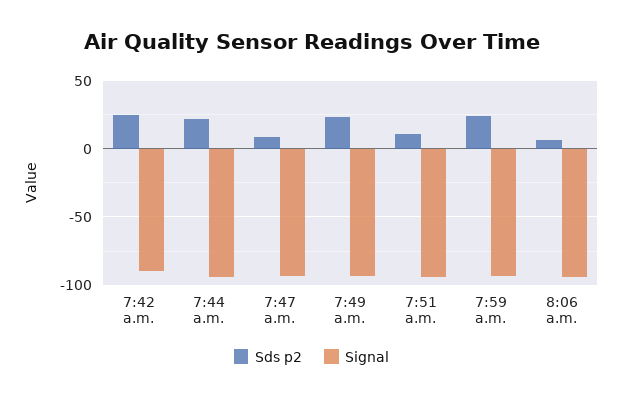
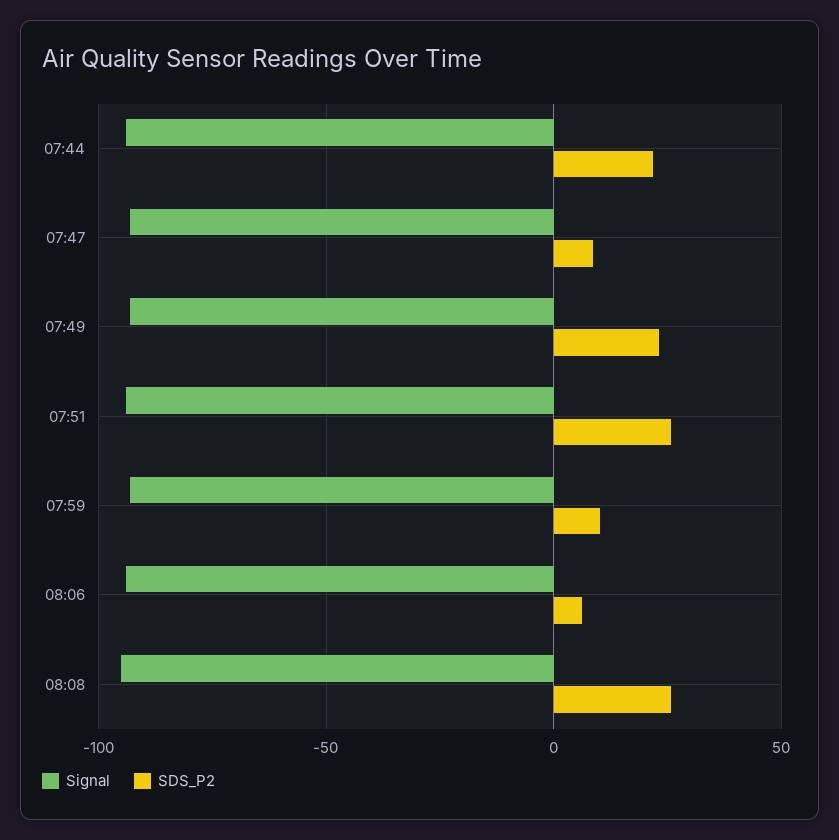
Sds p2, 7:42 a.m.: 25 -> none
Signal, 7:42 a.m.: -90 -> none
Sds p2, 7:51 a.m.: 10 -> 25
Sds p2, 7:59 a.m.: 25 -> 10
Signal, 08:08: none -> -95
Sds p2, 08:08: none -> 25

